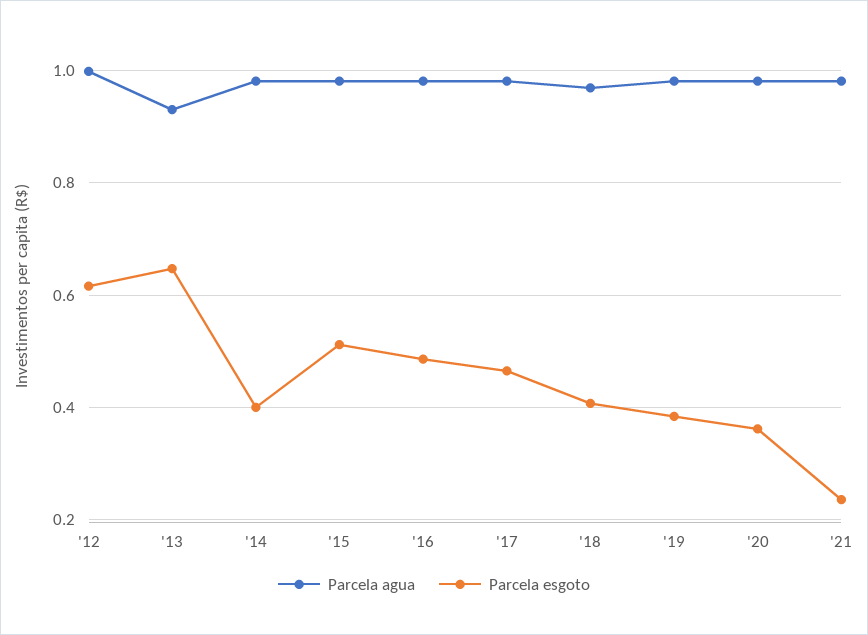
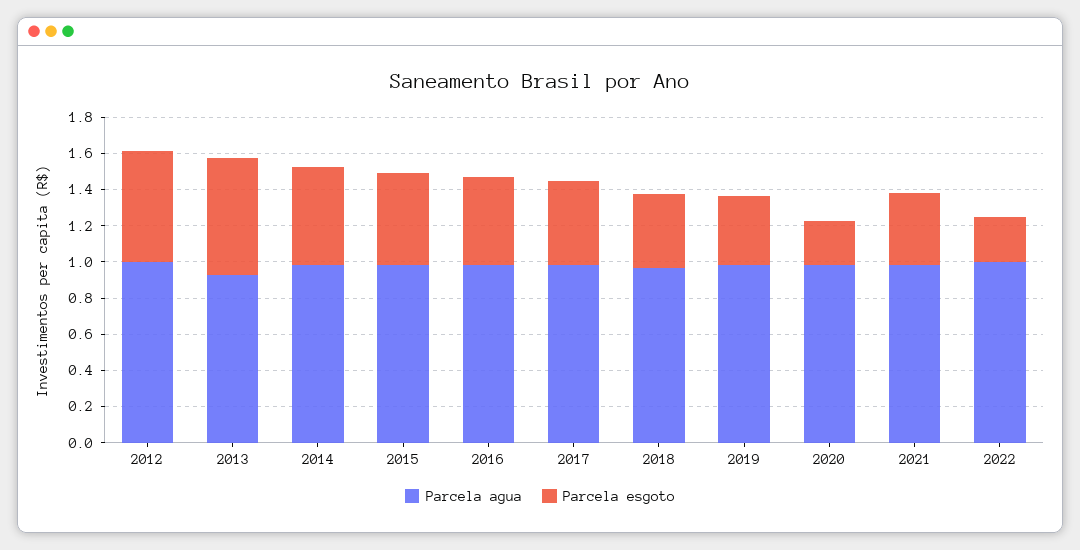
Parcela esgoto, '14: 0.4 -> 0.55
Parcela esgoto, '20: 0.36 -> 0.25
Parcela esgoto, '21: 0.24 -> 0.4
Parcela agua, 2022: none -> 1
Parcela esgoto, 2022: none -> 0.25

